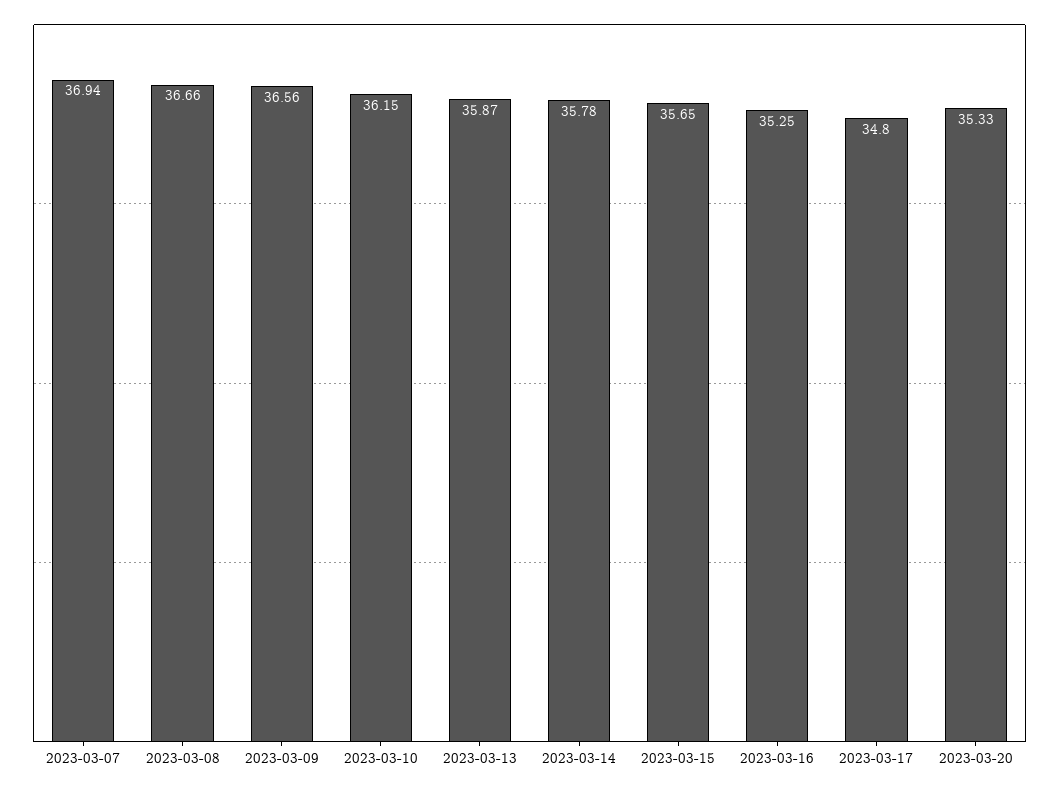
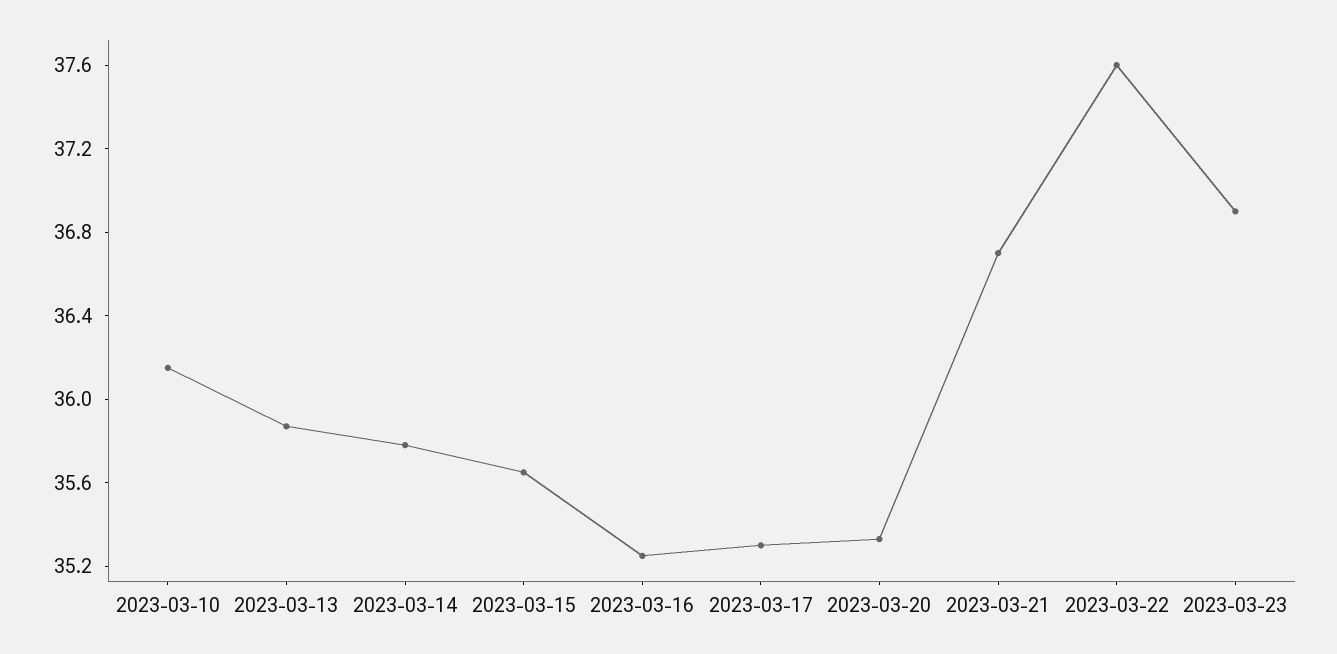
2023-03-07: 36.94 -> none
2023-03-08: 36.66 -> none
2023-03-09: 36.56 -> none
2023-03-17: 34.8 -> 35.3
2023-03-21: none -> 36.7
2023-03-22: none -> 37.6
2023-03-23: none -> 36.9

